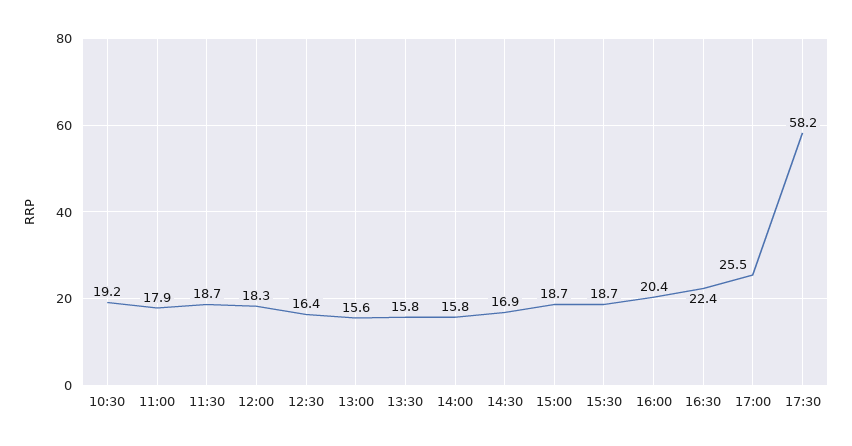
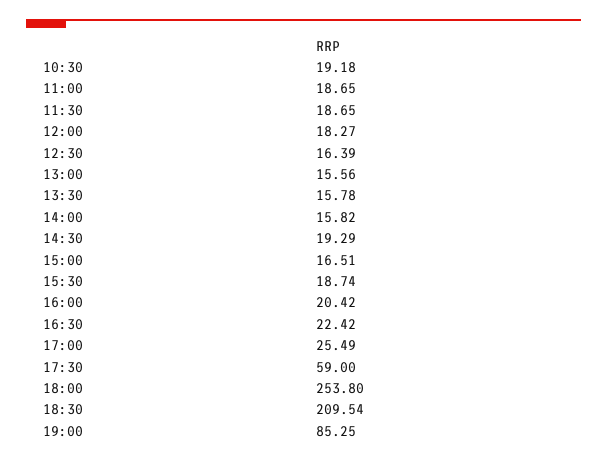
11:00: 17.9 -> 18.65
14:30: 16.9 -> 19.29
15:00: 18.7 -> 16.51
17:30: 58.2 -> 59
18:00: none -> 253.8
18:30: none -> 209.54
19:00: none -> 85.25

